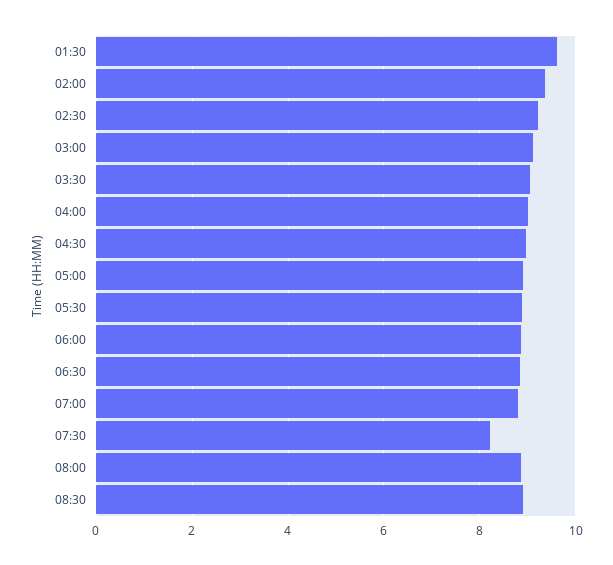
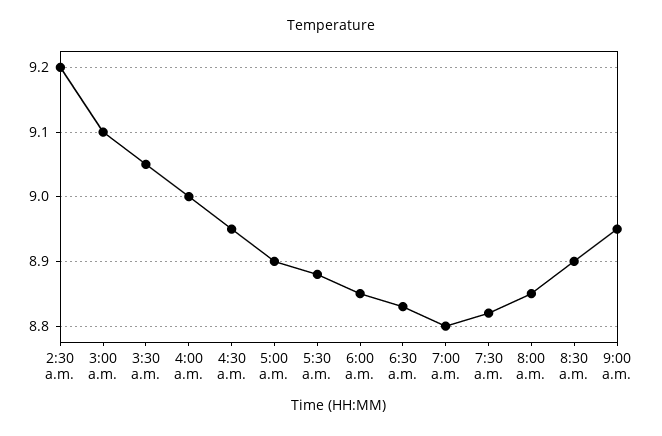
01:30: 9.6 -> none
02:00: 9.4 -> none
07:30: 8.2 -> 8.82
9:00 a.m.: none -> 8.95

